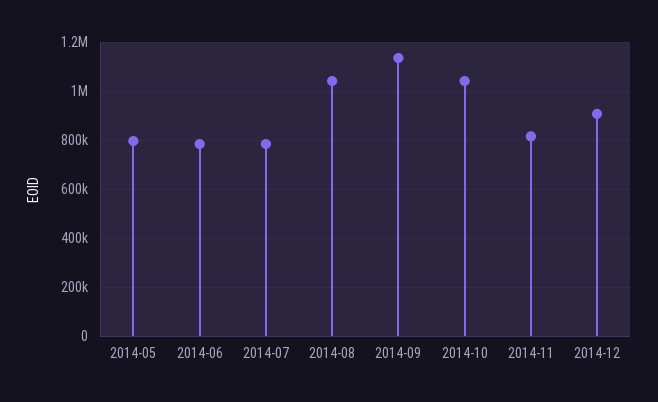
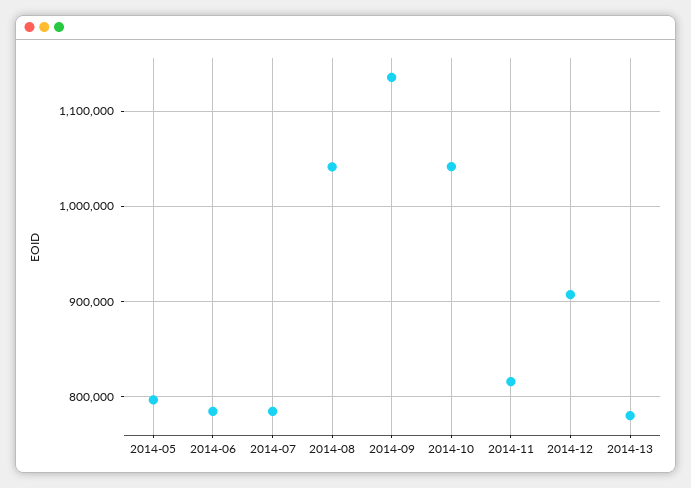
2014-13: none -> 780000

